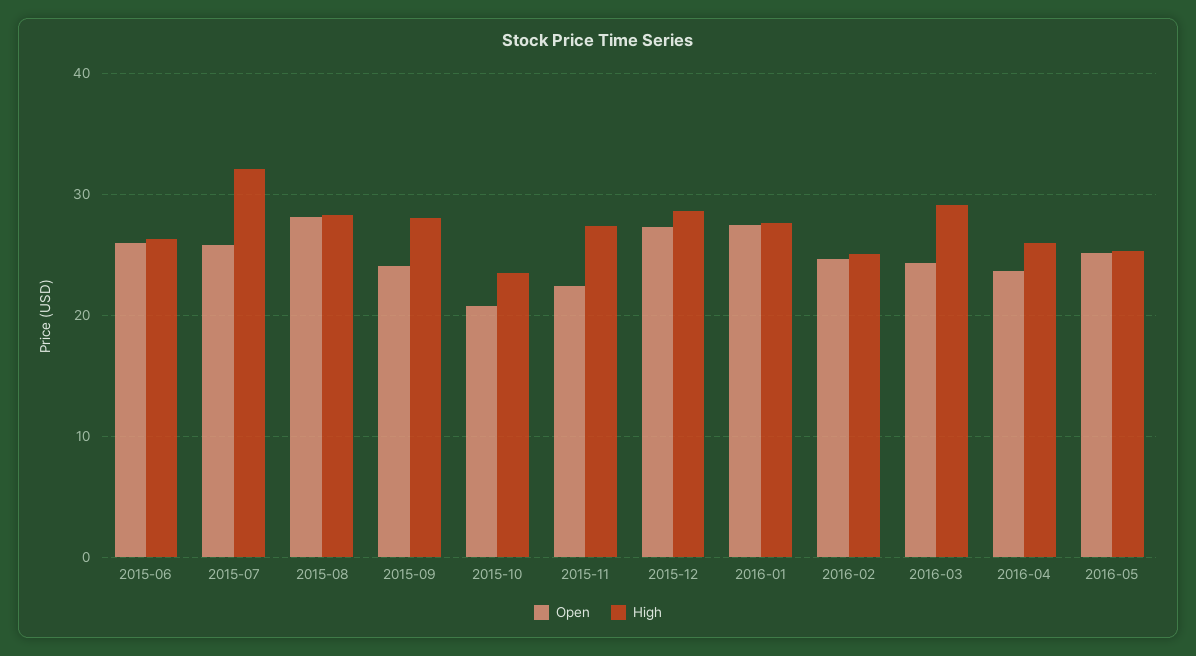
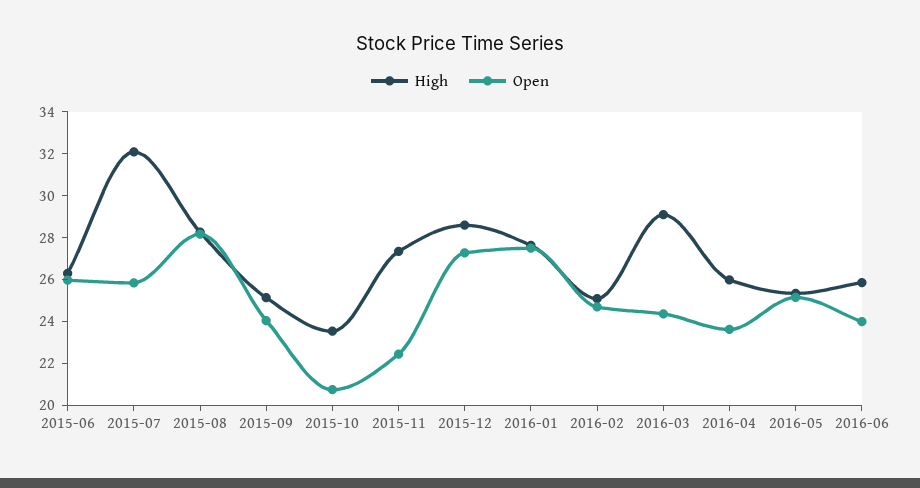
High, 2015-09: 28 -> 25
High, 2016-06: none -> 26
Open, 2016-06: none -> 24

